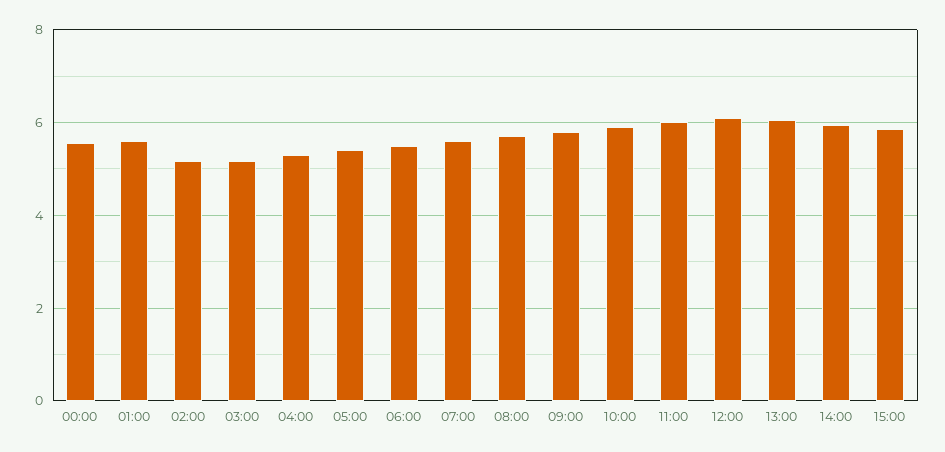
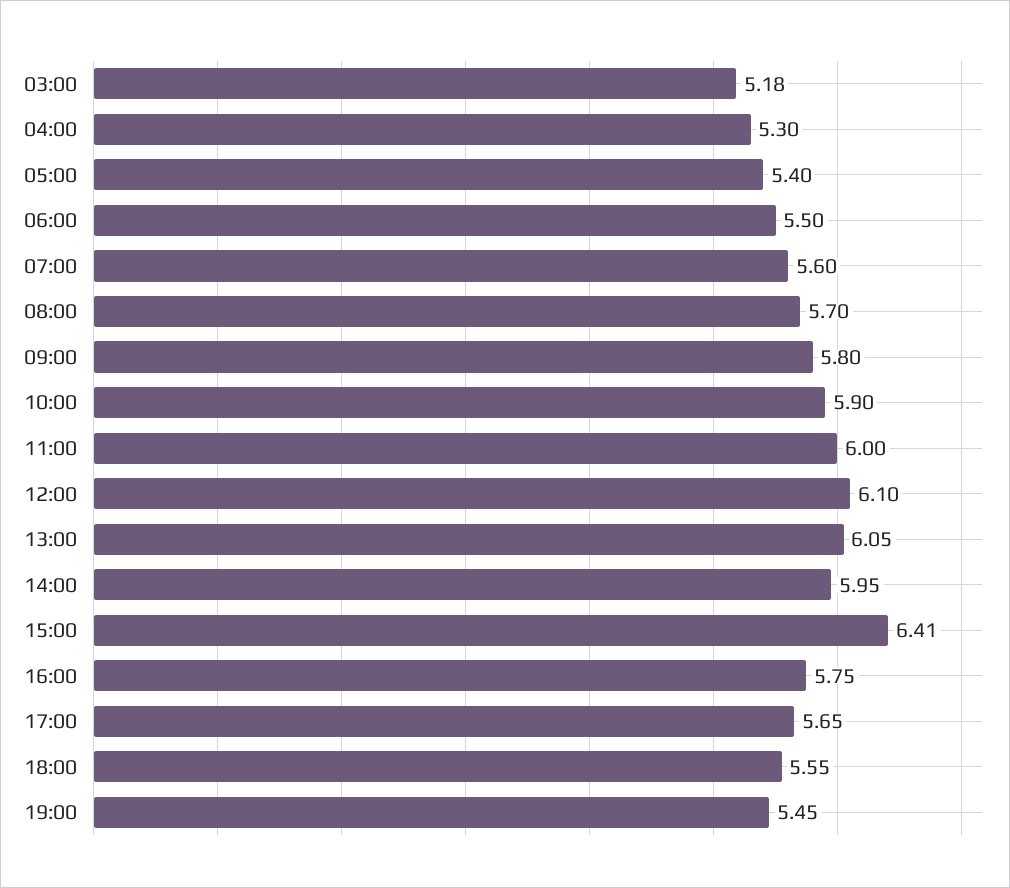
00:00: 5.6 -> none
01:00: 5.6 -> none
02:00: 5.2 -> none
15:00: 5.8 -> 6.41
16:00: none -> 5.75
17:00: none -> 5.65
18:00: none -> 5.55
19:00: none -> 5.45

